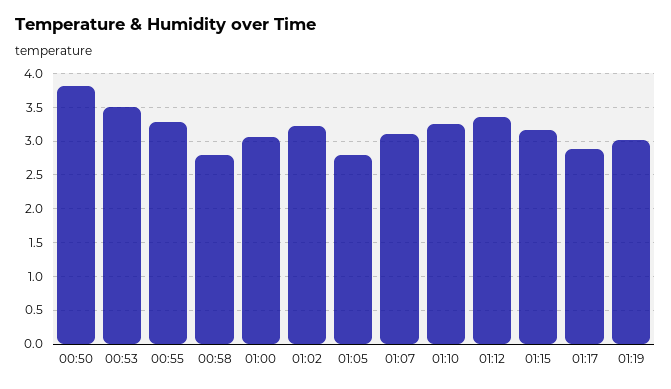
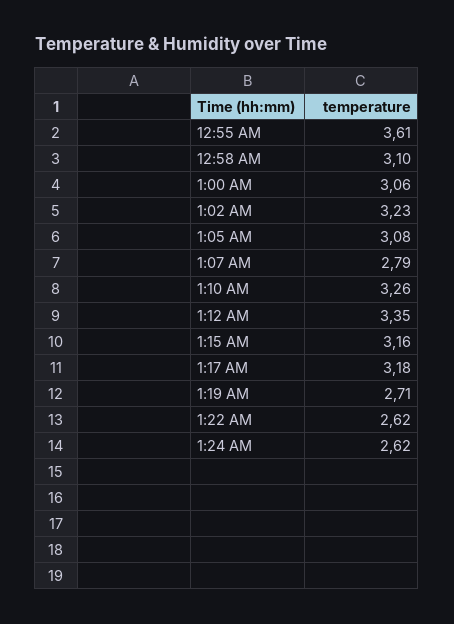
00:50: 3.8 -> none
00:53: 3.5 -> none
00:55: 3.3 -> 3.61
00:58: 2.8 -> 3.1
01:05: 2.8 -> 3.08
01:07: 3.1 -> 2.79
01:17: 2.9 -> 3.18
01:19: 3 -> 2.71
1:22 AM: none -> 2.62
1:24 AM: none -> 2.62

